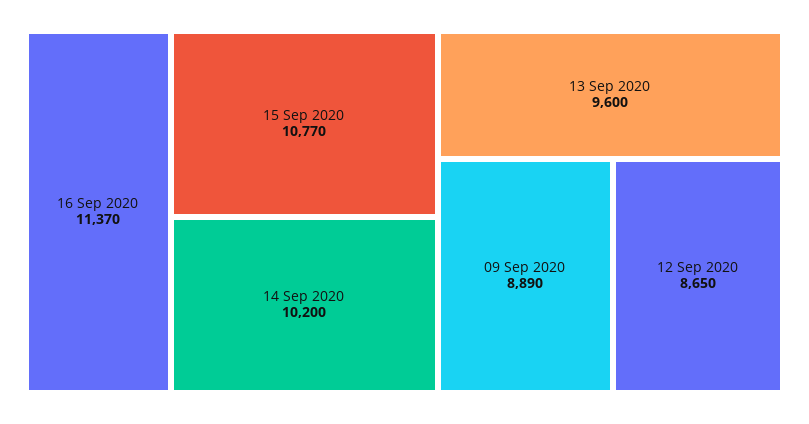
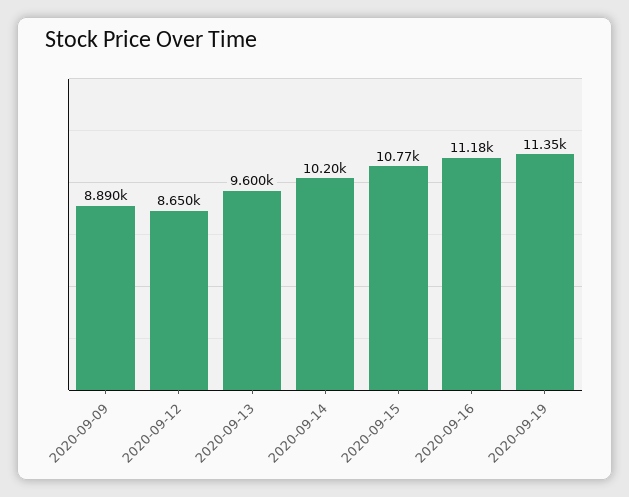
16 Sep 2020: 11370 -> 11180
2020-09-19: none -> 11350

